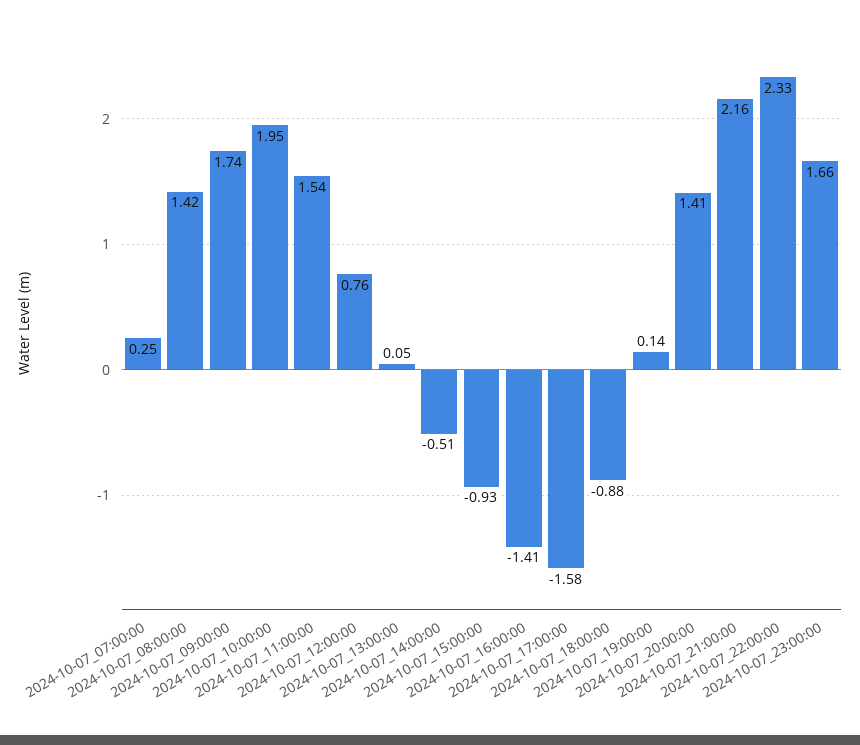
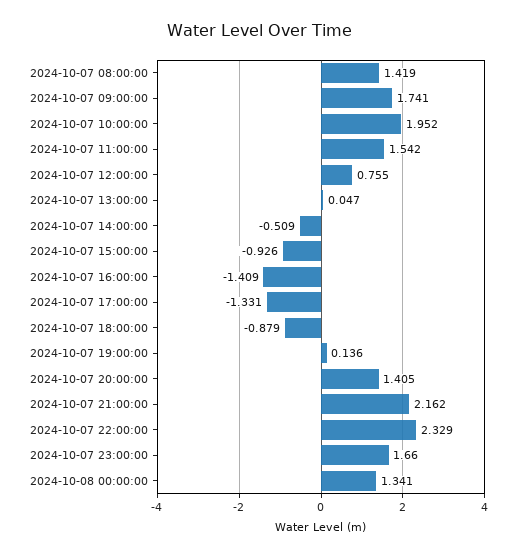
2024-10-07_07:00:00: 0.25 -> none
2024-10-07_17:00:00: -1.58 -> -1.331
2024-10-08 00:00:00: none -> 1.341

